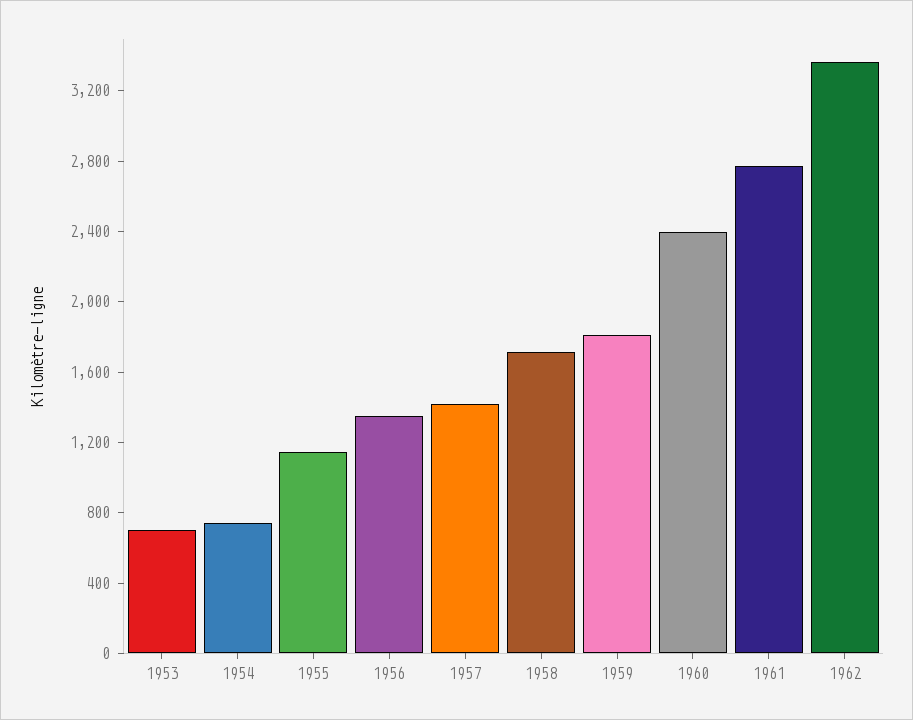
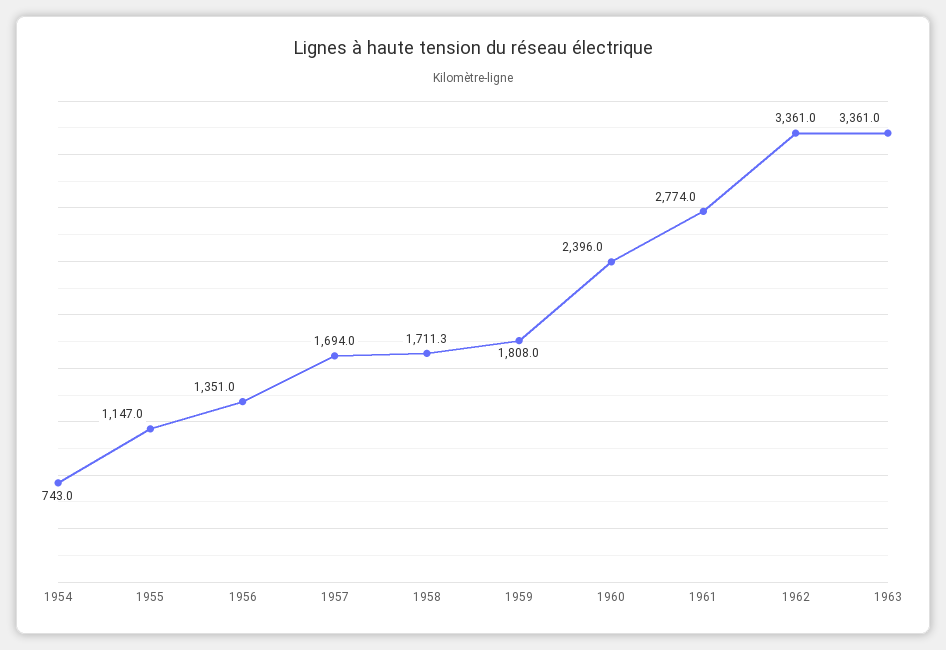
1953: 700 -> none
1957: 1400 -> 1694
1963: none -> 3361

